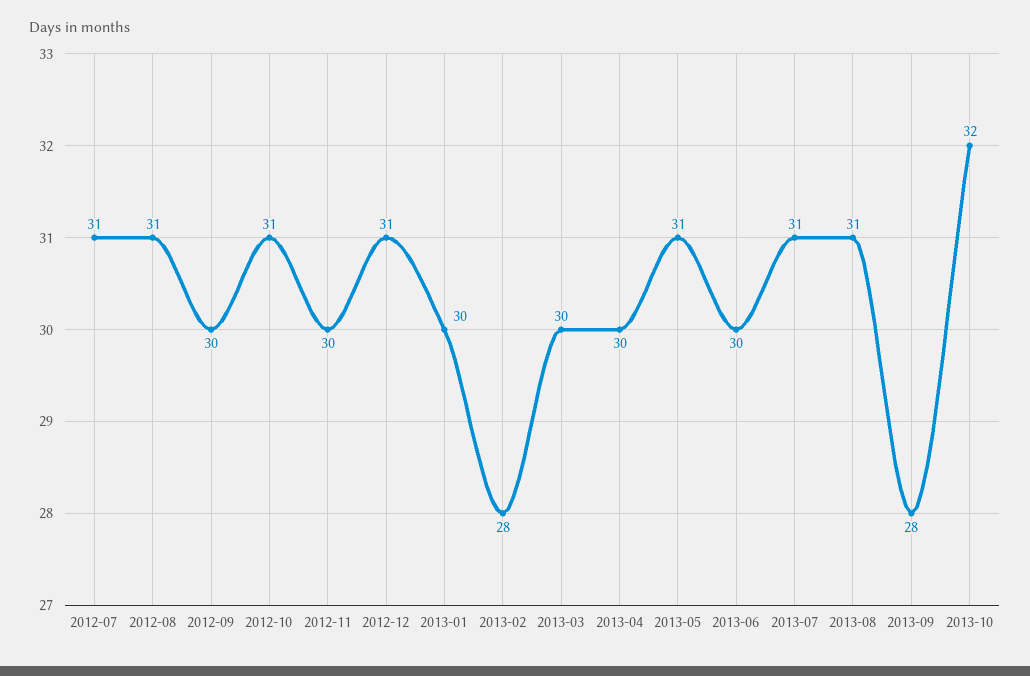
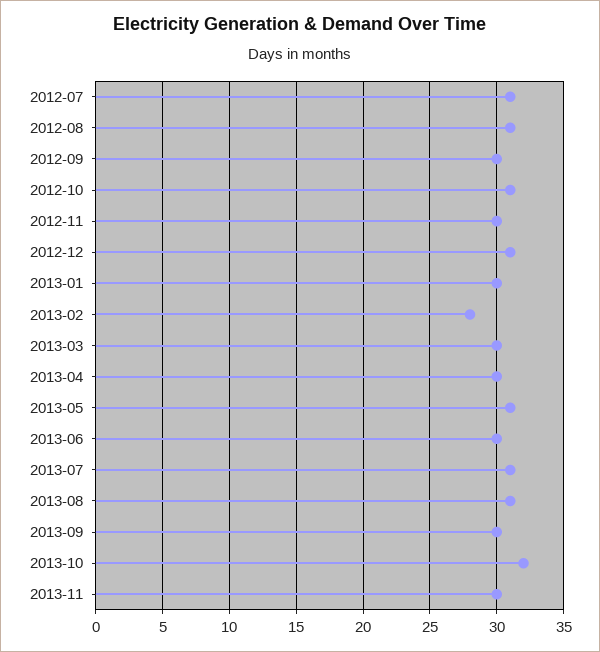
2013-09: 28 -> 30
2013-11: none -> 30

